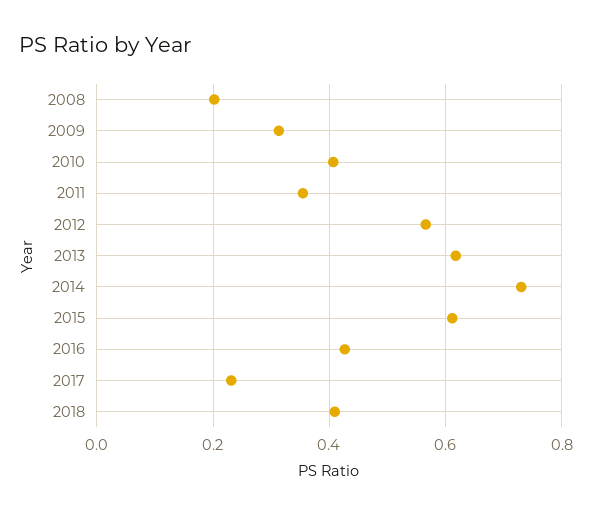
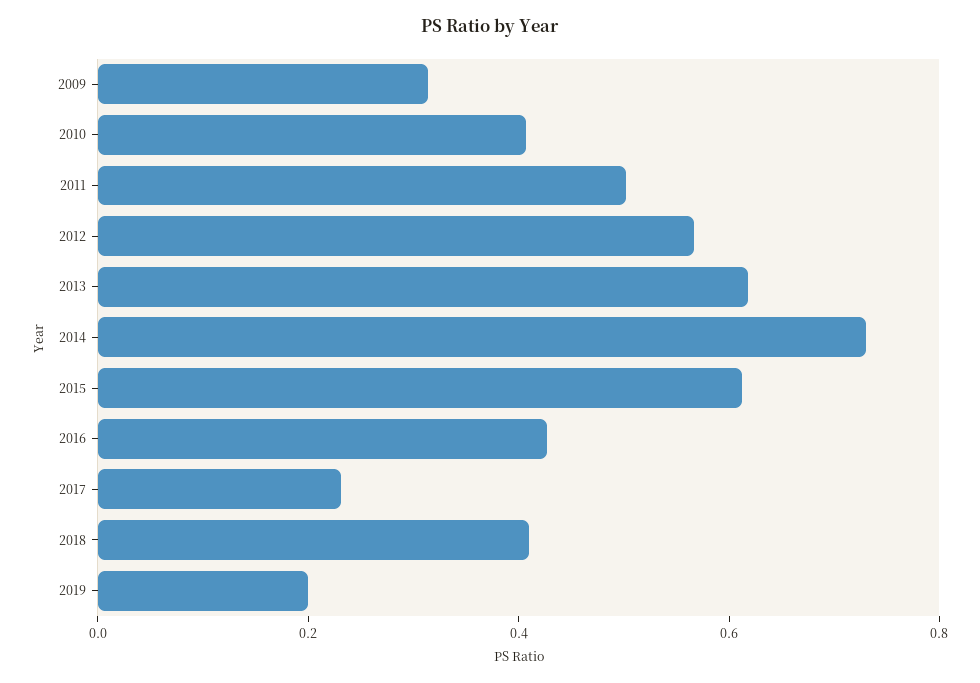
2008: 0.2 -> none
2011: 0.36 -> 0.5
2019: none -> 0.2

